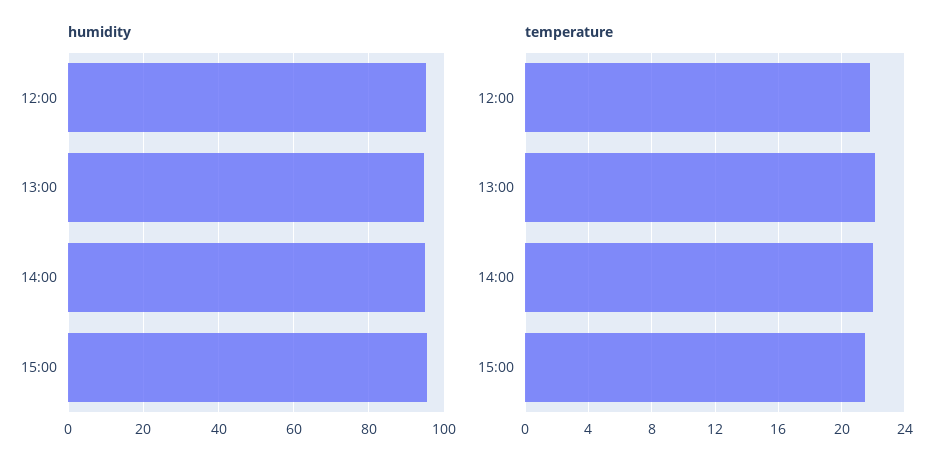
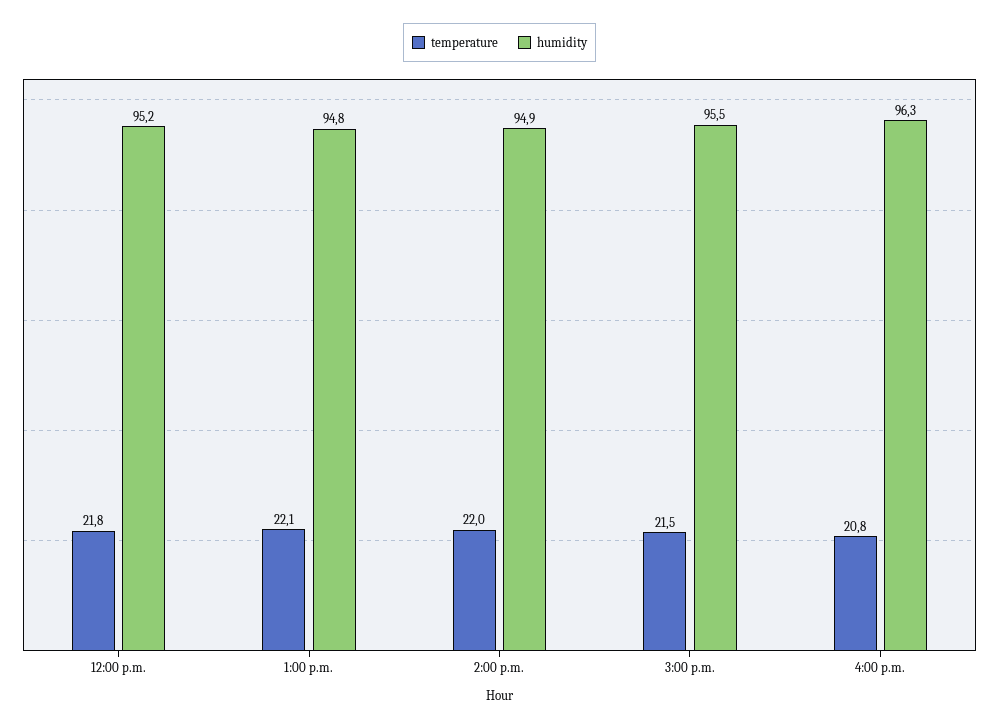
temperature, 4:00 p.m.: none -> 20.8
humidity, 4:00 p.m.: none -> 96.3

